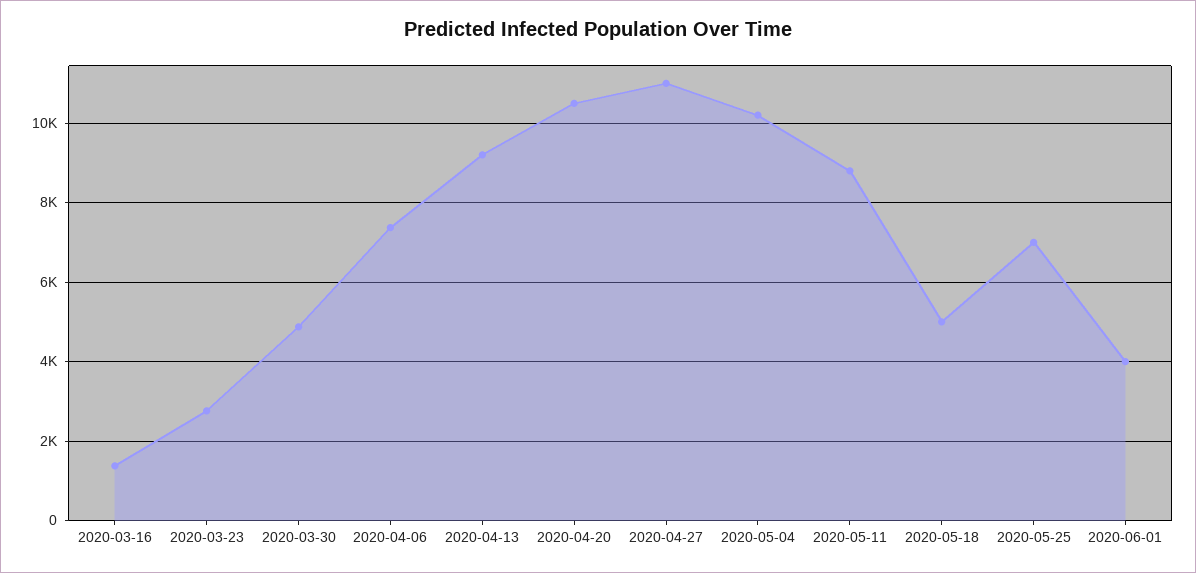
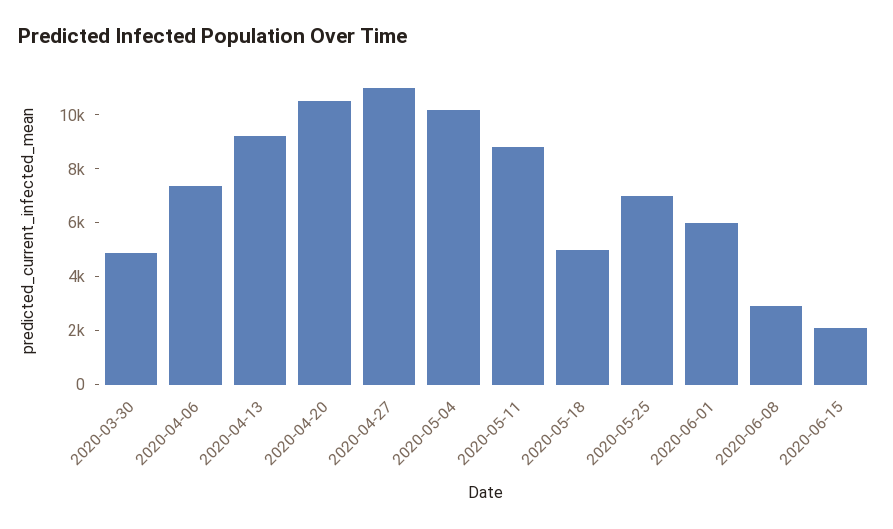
2020-03-16: 1400 -> none
2020-03-23: 2800 -> none
2020-06-01: 4000 -> 6000
2020-06-08: none -> 3000
2020-06-15: none -> 2000

